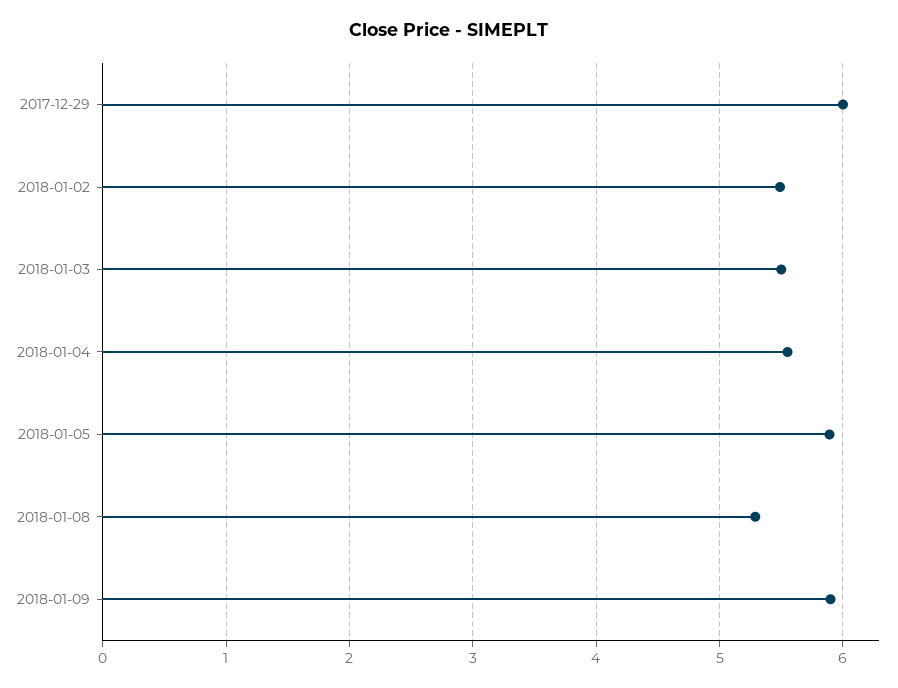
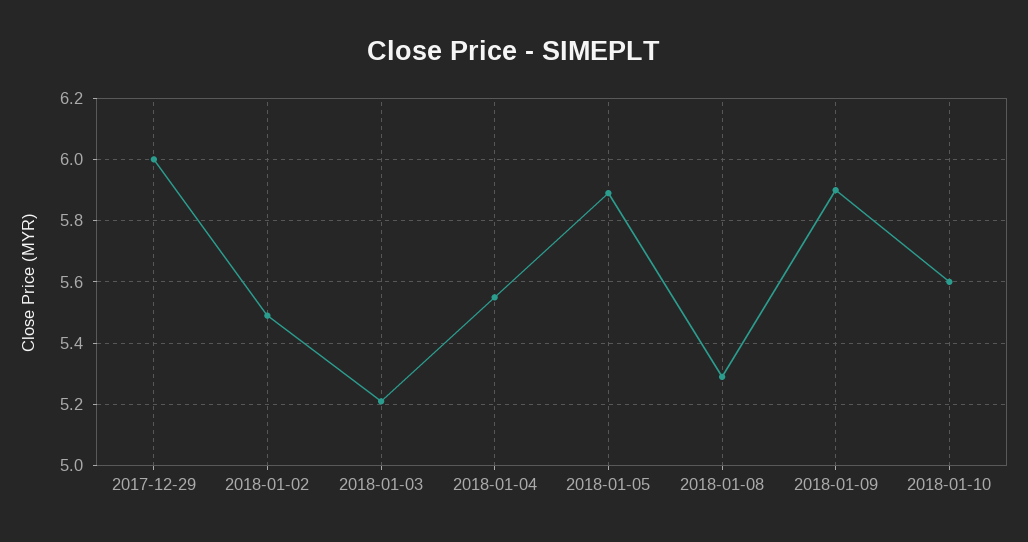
2018-01-03: 5.5 -> 5.2
2018-01-10: none -> 5.6

